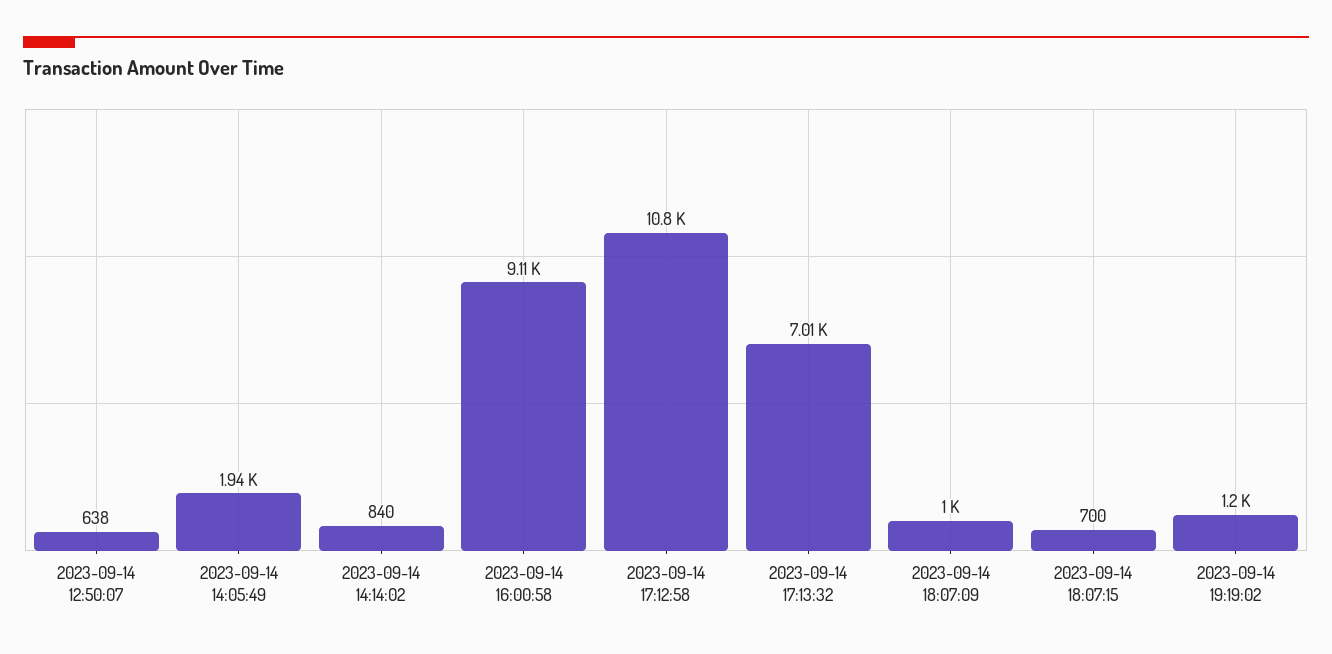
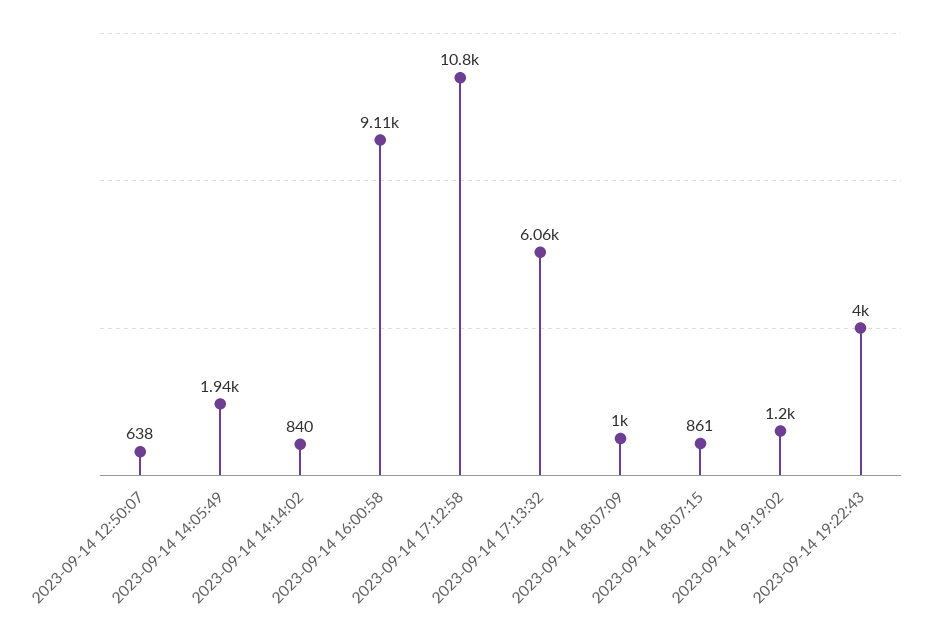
2023-09-14 17:13:32: 7010 -> 6060
2023-09-14 18:07:15: 700 -> 861
2023-09-14 19:22:43: none -> 4000

